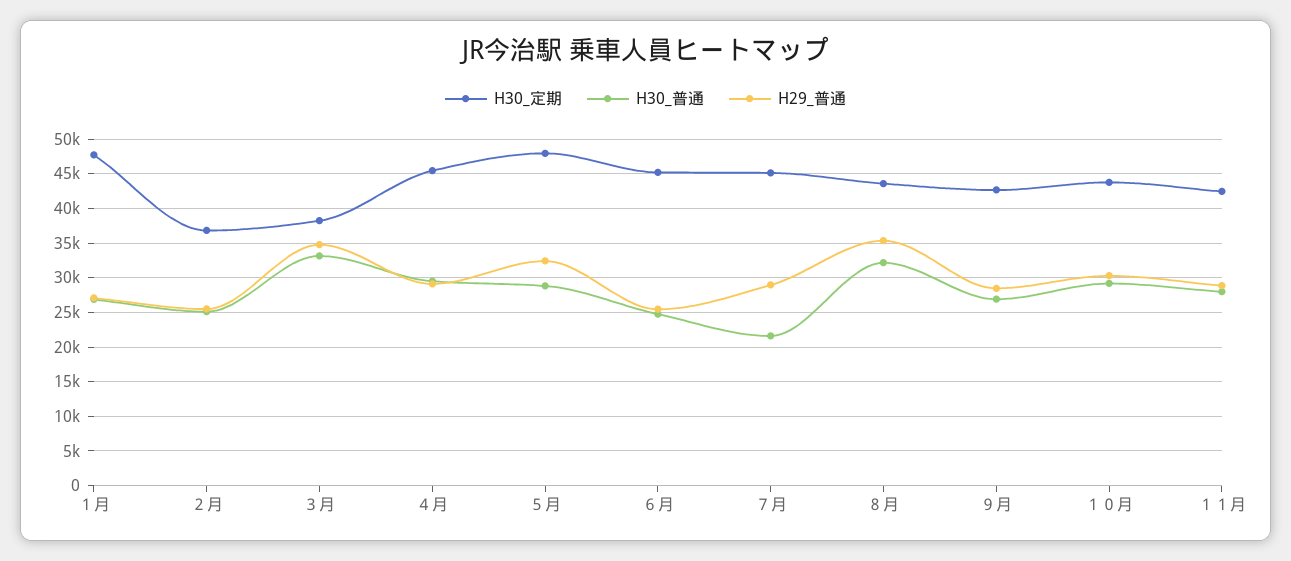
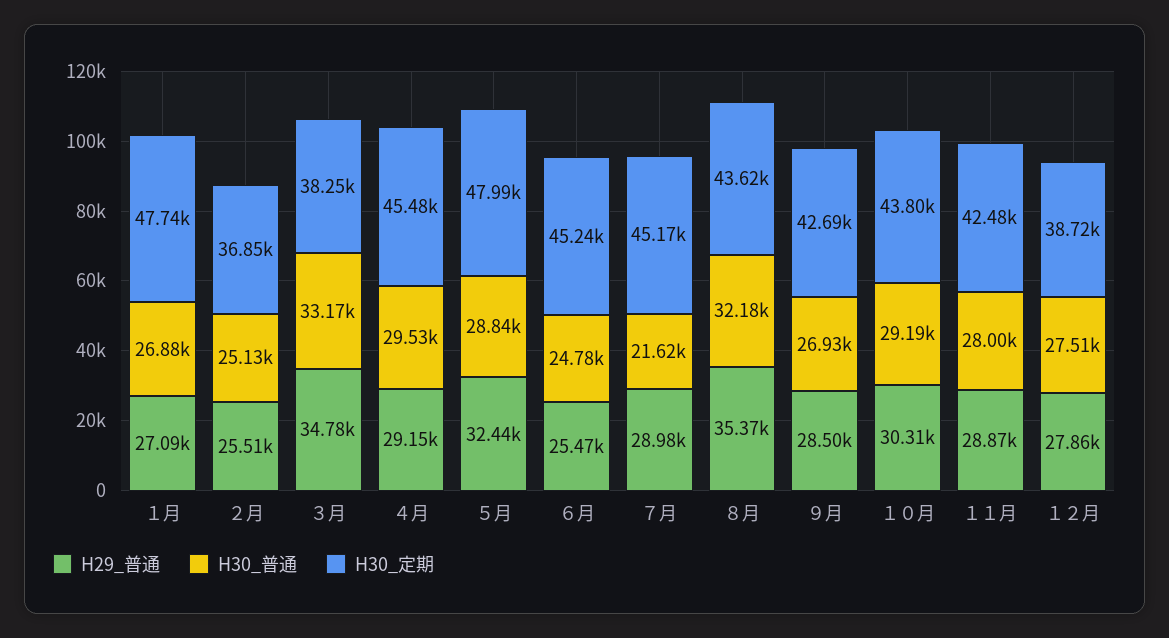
H29_普通, １２月: none -> 27860
H30_普通, １２月: none -> 27510
H30_定期, １２月: none -> 38720

